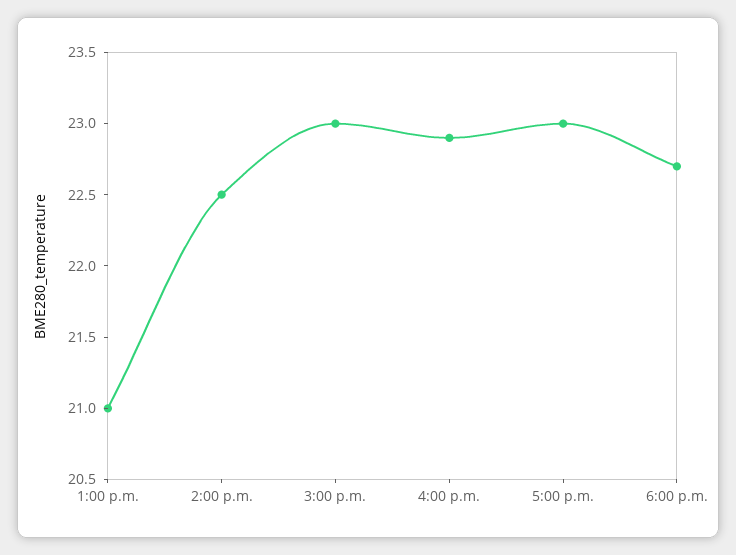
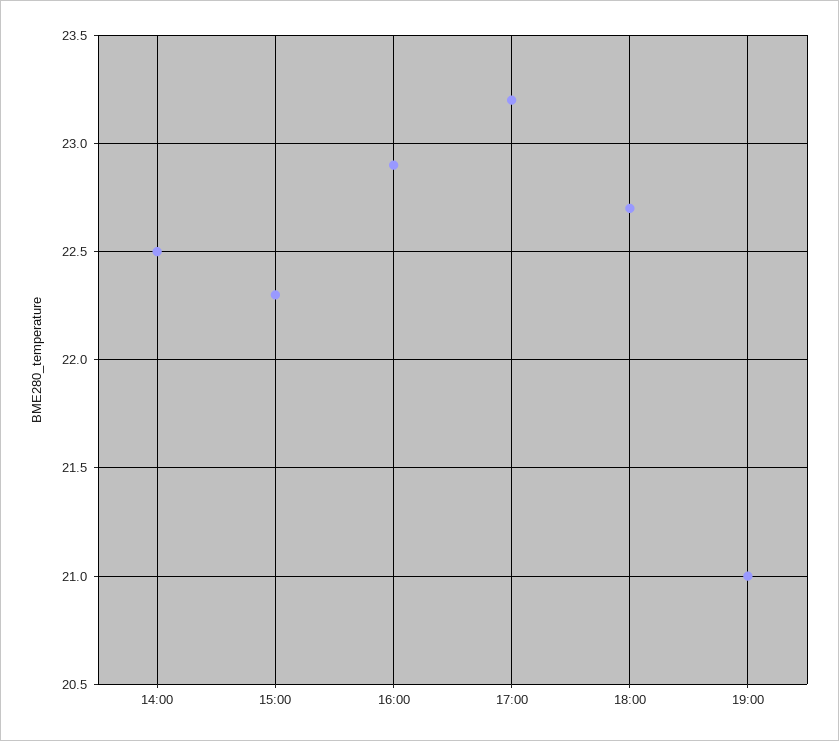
1:00 p.m.: 21 -> none
3:00 p.m.: 23 -> 22.3
5:00 p.m.: 23 -> 23.2
19:00: none -> 21

